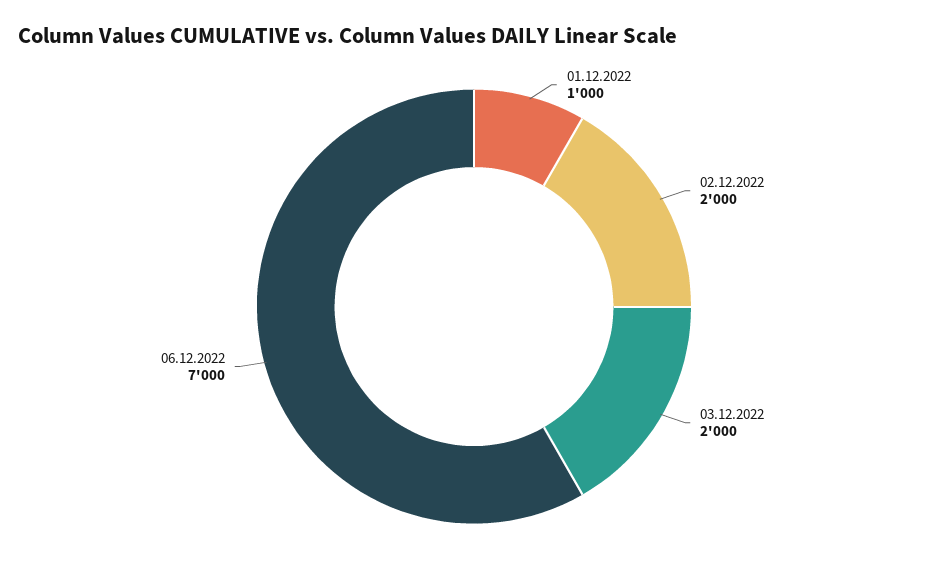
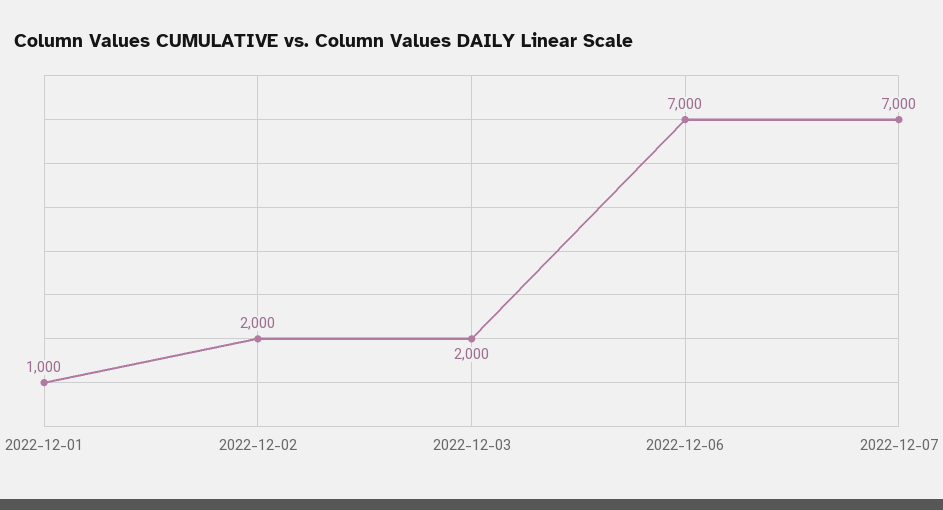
2022-12-07: none -> 7000

